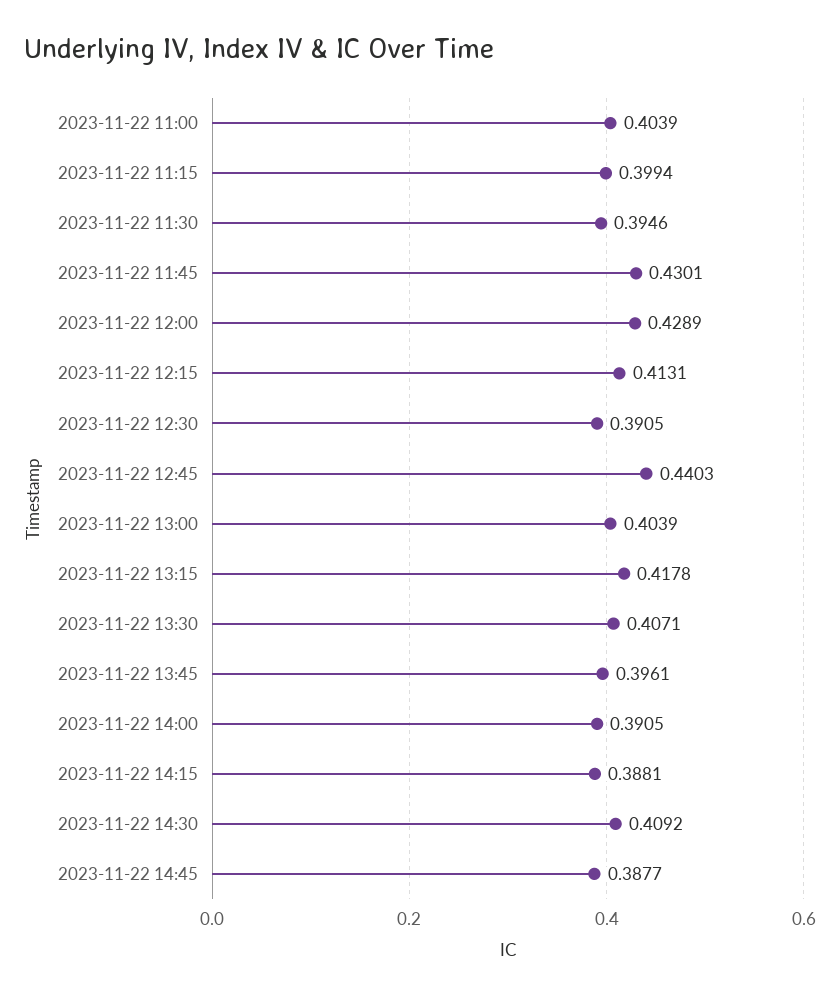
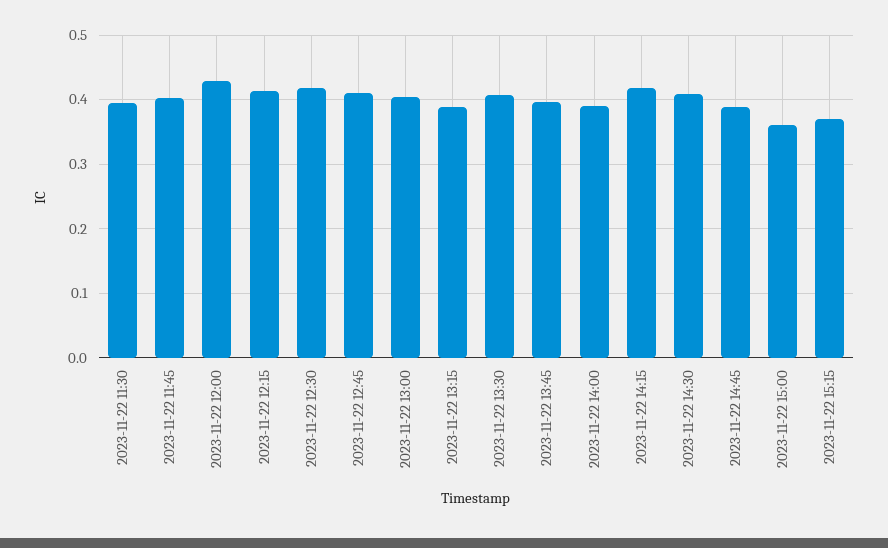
2023-11-22 11:00: 0.4039 -> none
2023-11-22 11:15: 0.3994 -> none
2023-11-22 11:45: 0.4301 -> 0.4
2023-11-22 12:30: 0.3905 -> 0.42
2023-11-22 12:45: 0.4403 -> 0.41
2023-11-22 13:15: 0.4178 -> 0.39
2023-11-22 14:15: 0.3881 -> 0.42
2023-11-22 15:00: none -> 0.36
2023-11-22 15:15: none -> 0.37

